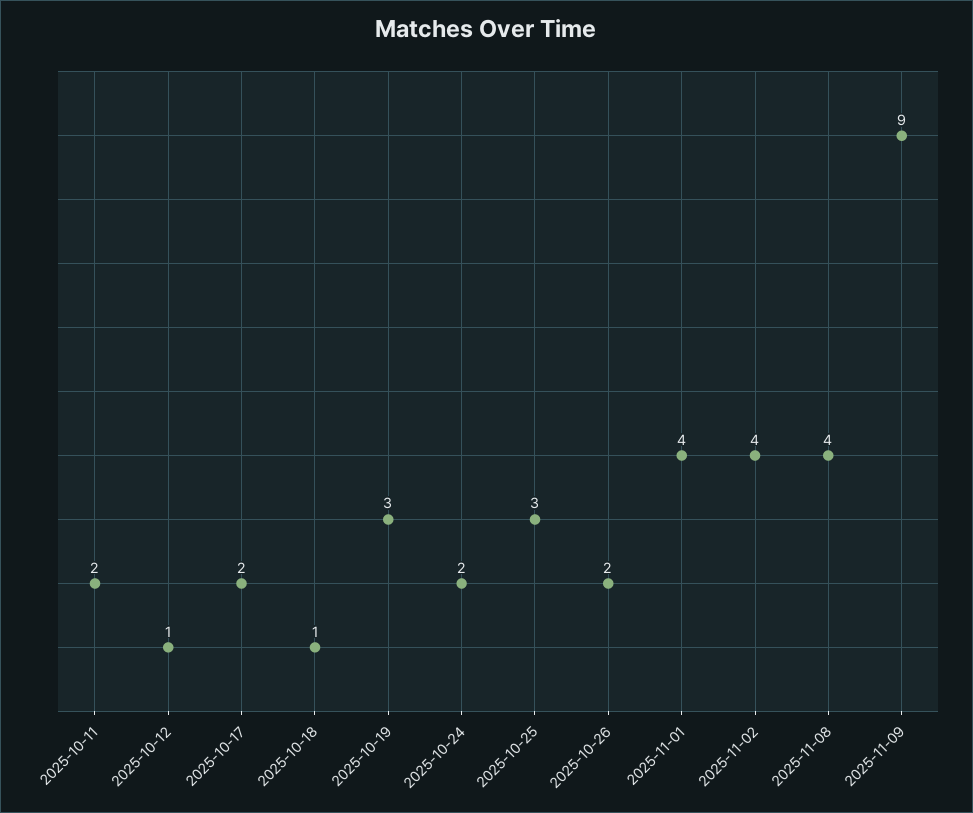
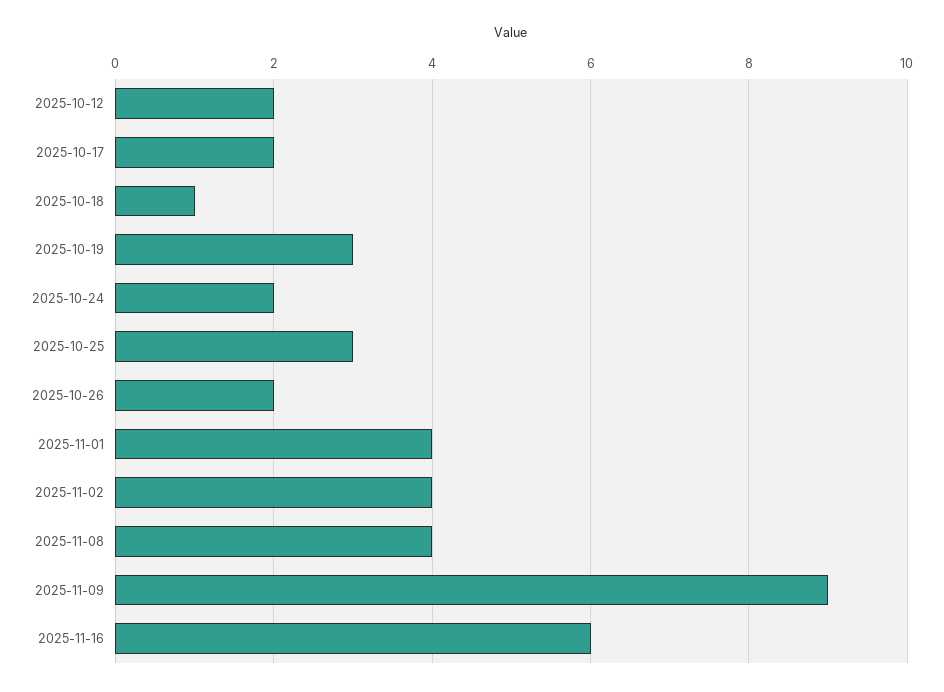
2025-10-11: 2 -> none
2025-10-12: 1 -> 2
2025-11-16: none -> 6

